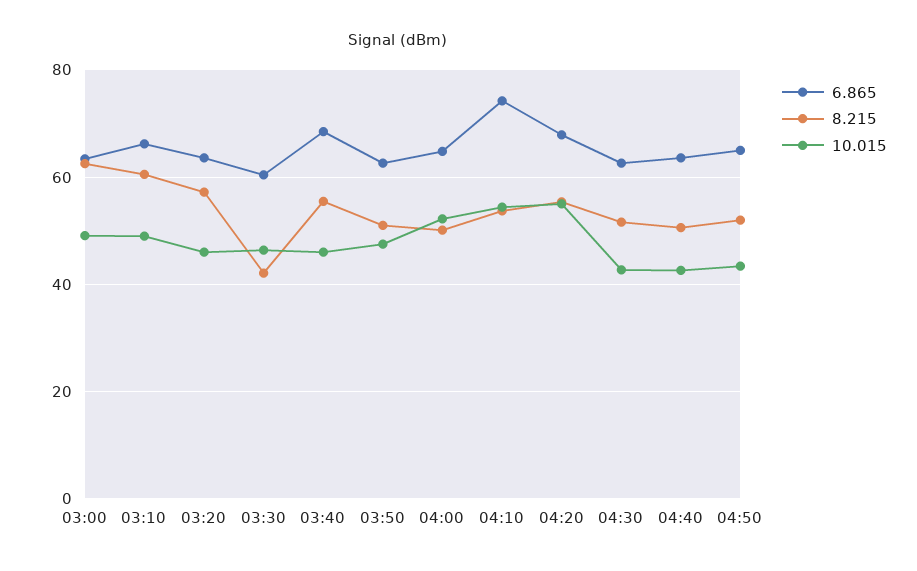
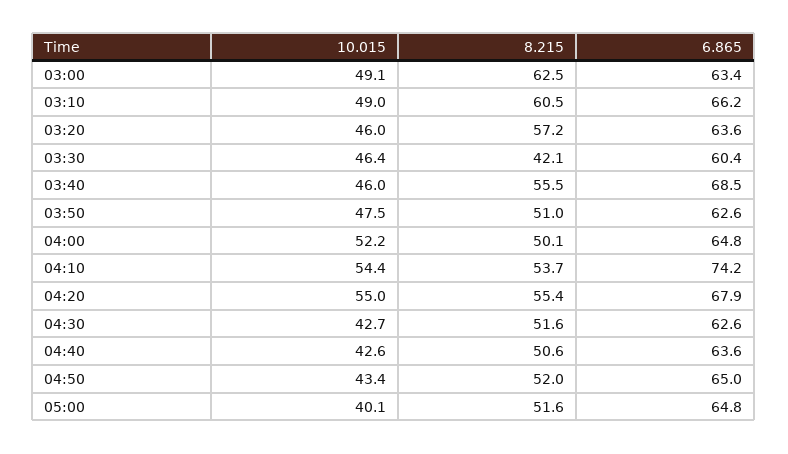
10.015, 05:00: none -> 40.1
8.215, 05:00: none -> 51.6
6.865, 05:00: none -> 64.8

